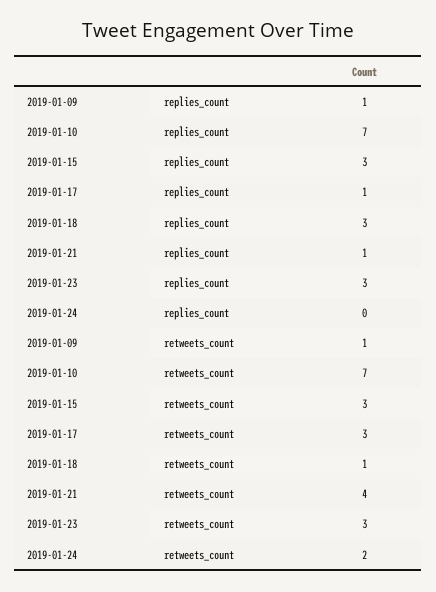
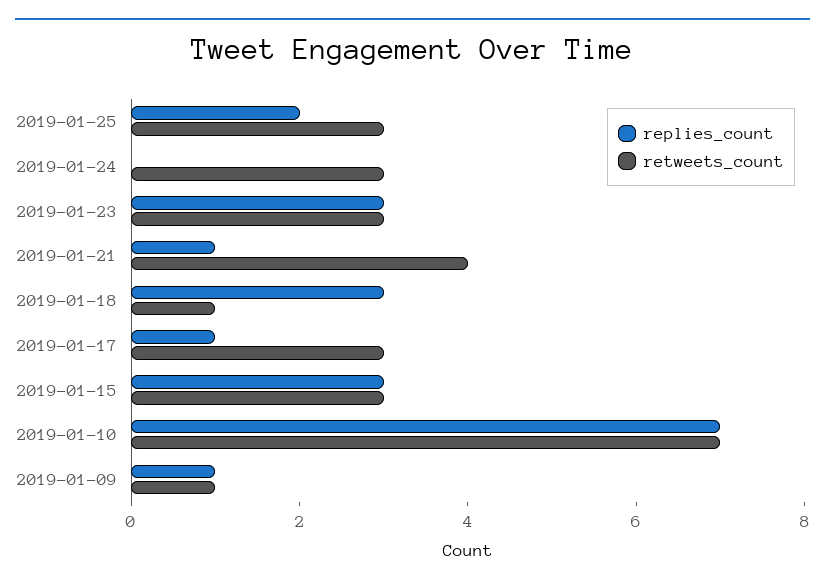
retweets_count, 2019-01-24: 2 -> 3
replies_count, 2019-01-25: none -> 2
retweets_count, 2019-01-25: none -> 3

